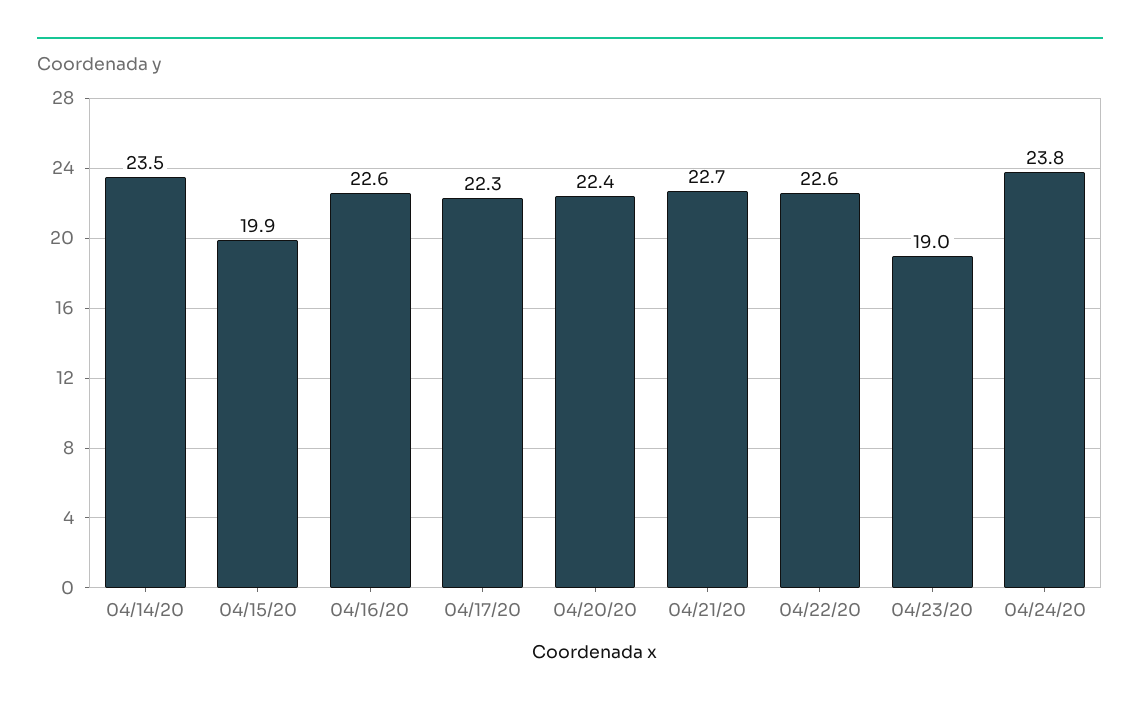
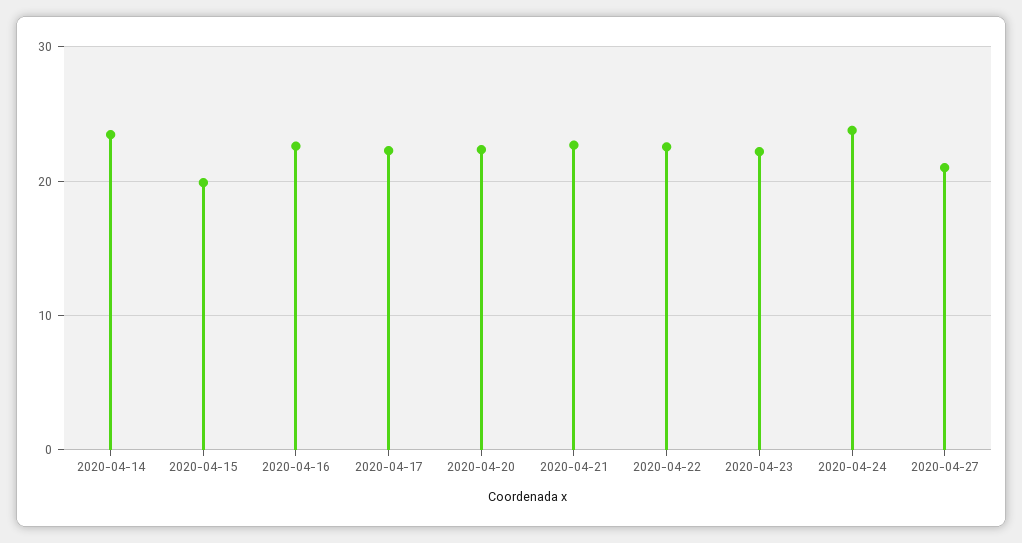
04/23/20: 19 -> 22
2020-04-27: none -> 21

